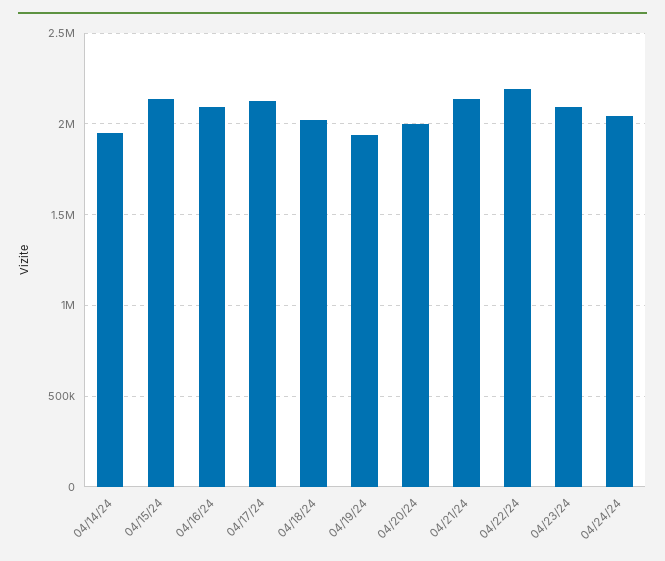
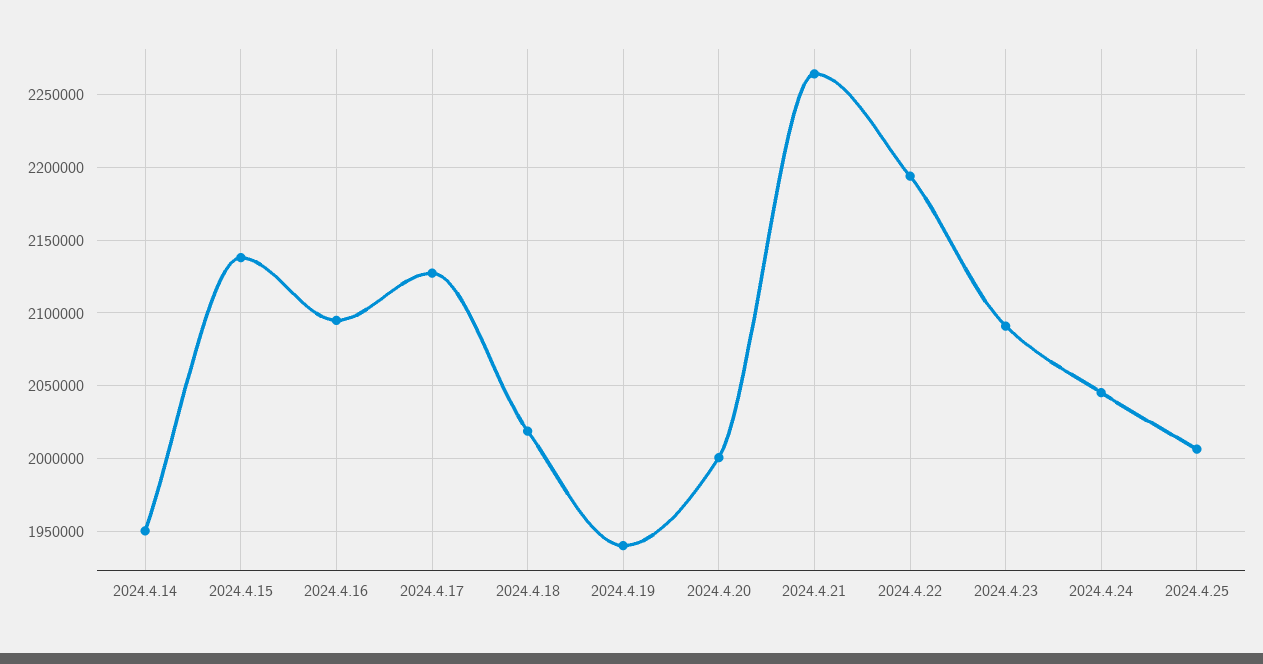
04/21/24: 2150000 -> 2265000
2024.4.25: none -> 2005000

